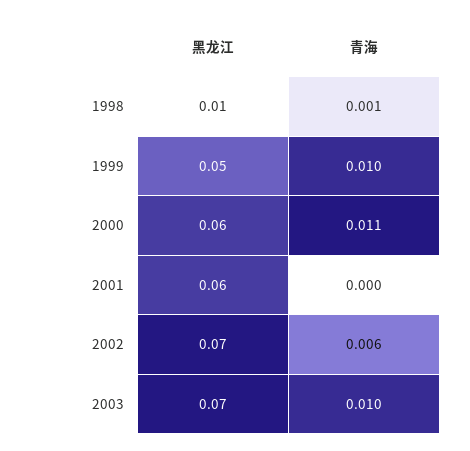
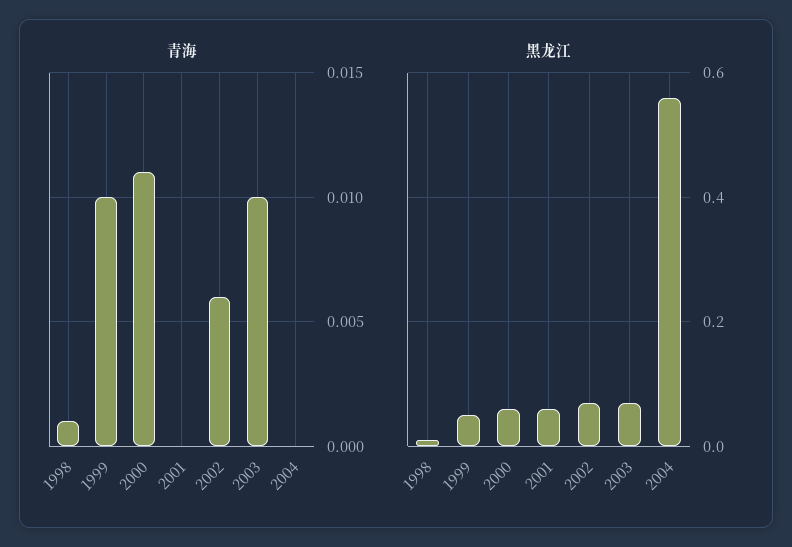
青海, 2004: none -> 0
黑龙江, 2004: none -> 0.55

